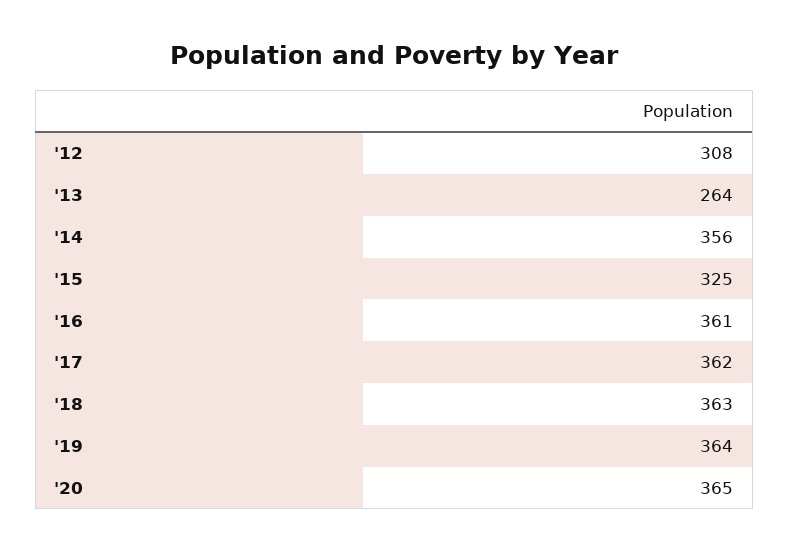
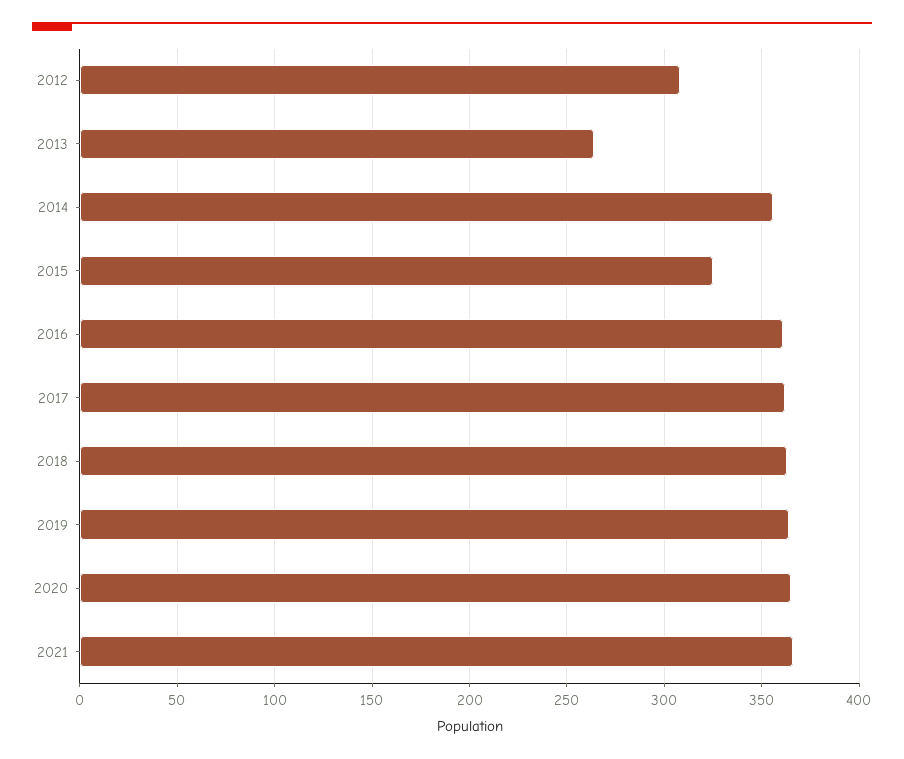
2021: none -> 365

